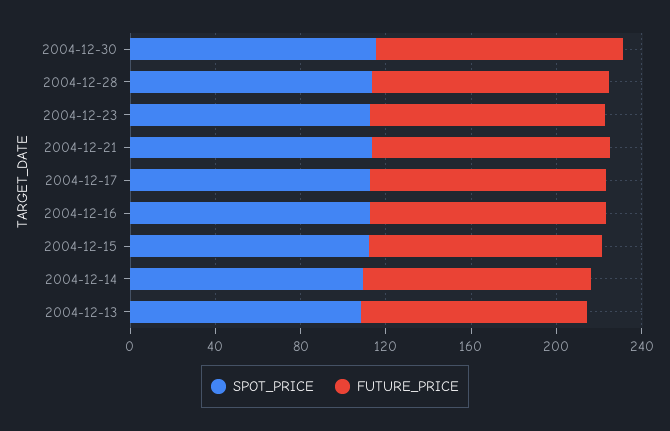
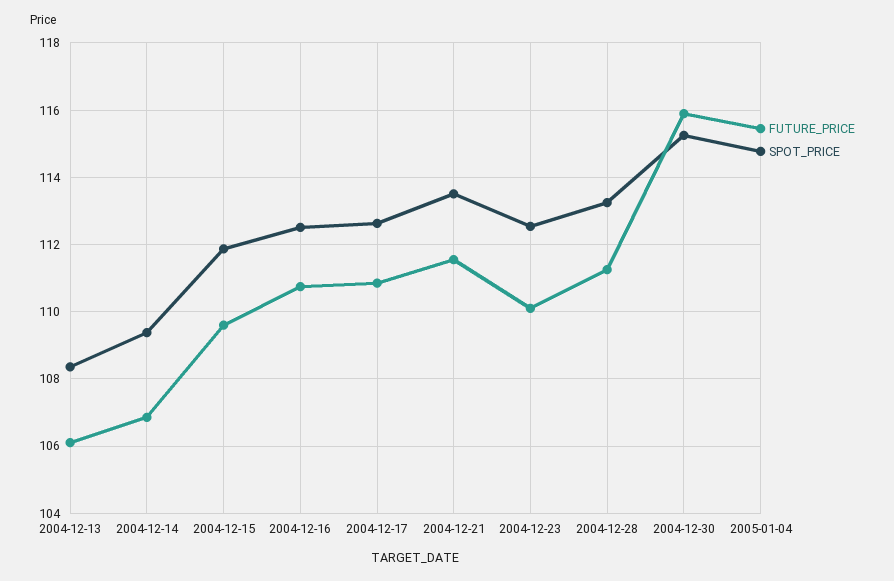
FUTURE_PRICE, 2005-01-04: none -> 115.4
SPOT_PRICE, 2005-01-04: none -> 114.8

